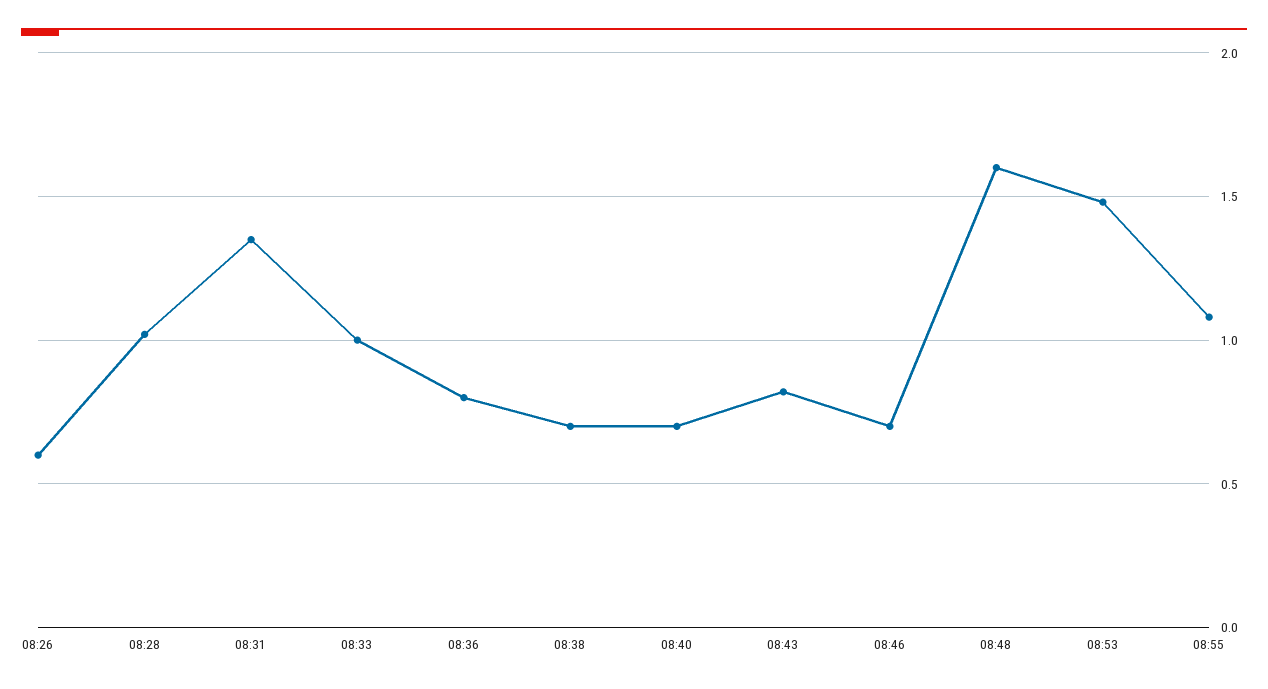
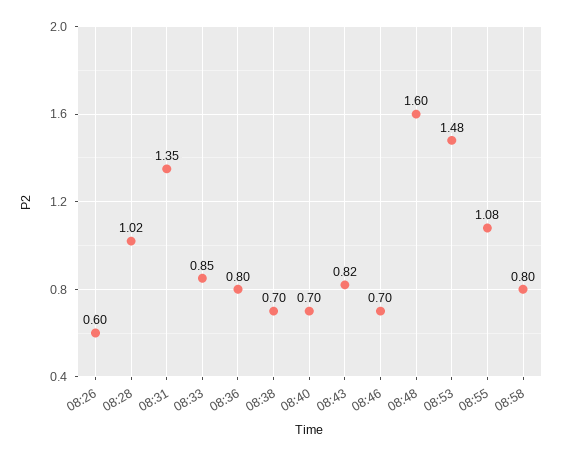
08:33: 1 -> 0.85
08:58: none -> 0.8

